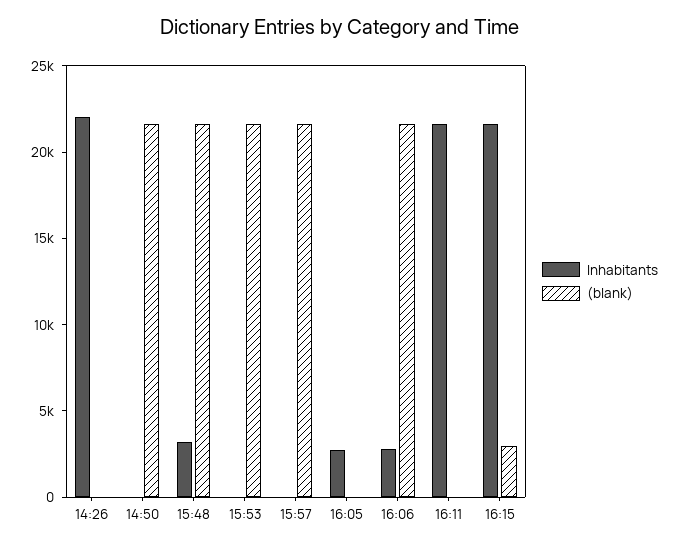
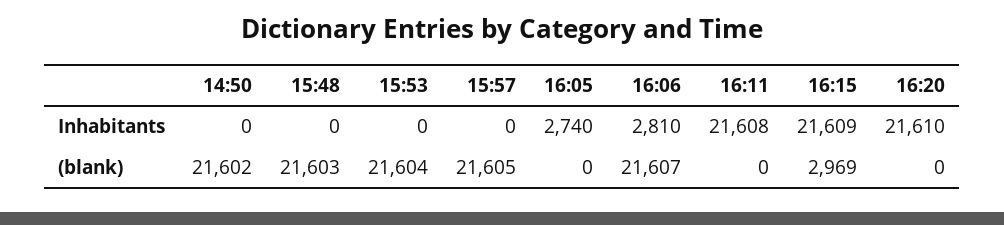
Inhabitants, 14:26: 22000 -> none
(blank), 14:26: 0 -> none
Inhabitants, 15:48: 3000 -> 0
Inhabitants, 16:20: none -> 21610
(blank), 16:20: none -> 0

